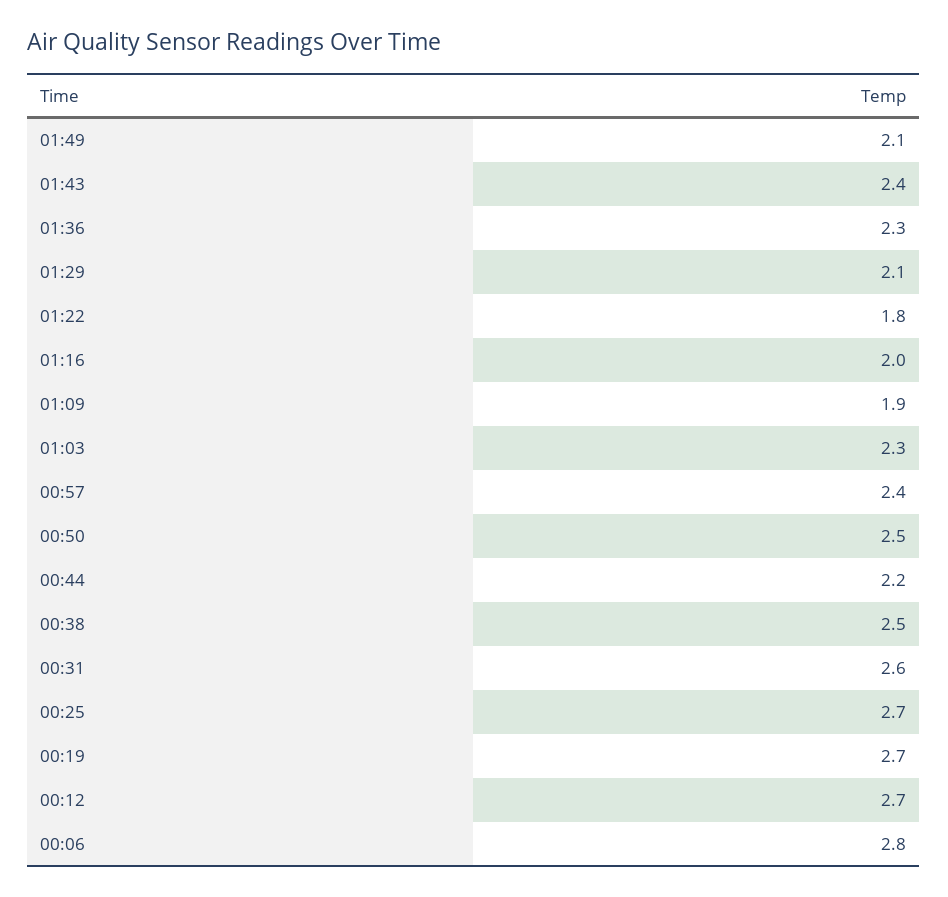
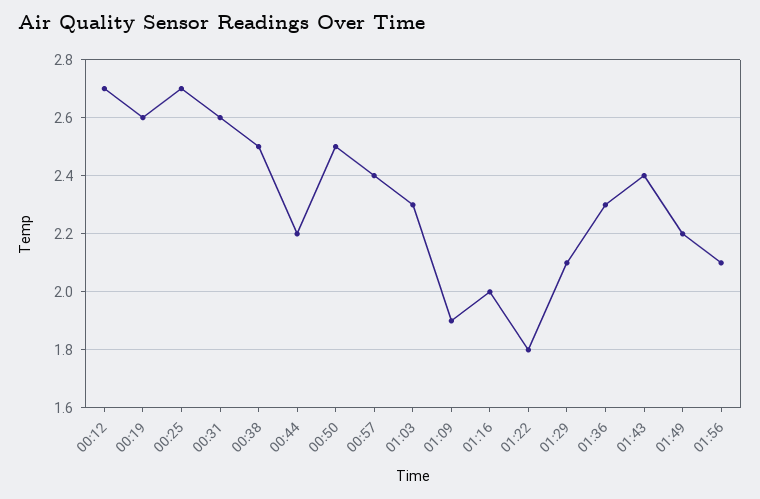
01:49: 2.1 -> 2.2
00:19: 2.7 -> 2.6
00:06: 2.8 -> none
01:56: none -> 2.1

